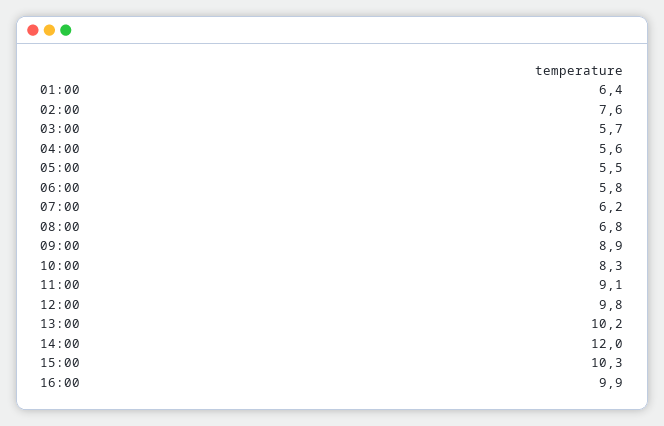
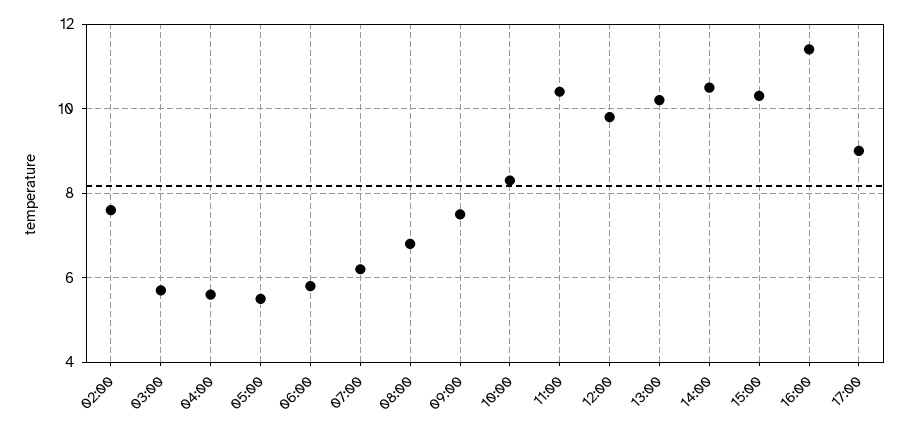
01:00: 6.4 -> none
09:00: 8.9 -> 7.5
11:00: 9.1 -> 10.5
14:00: 12 -> 10.5
16:00: 9.9 -> 11.5
17:00: none -> 9

